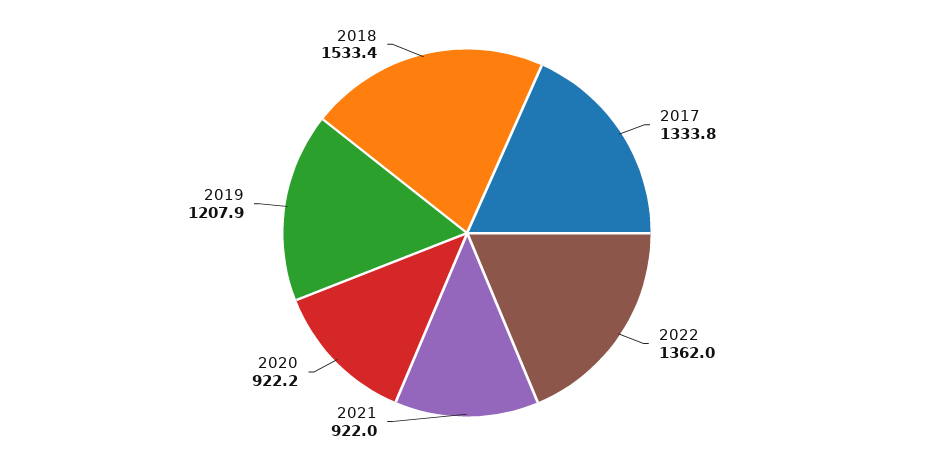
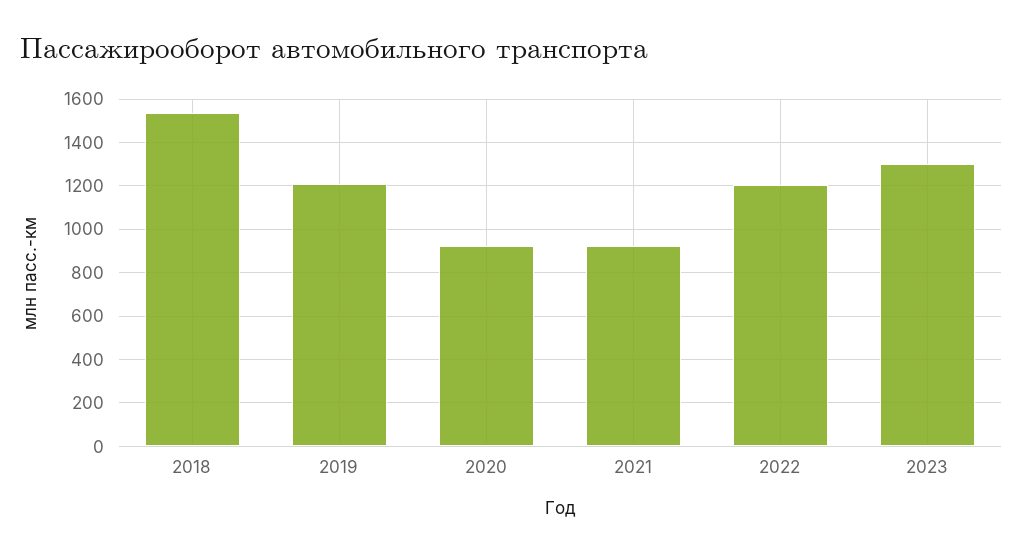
2017: 1333.8 -> none
2022: 1362 -> 1200
2023: none -> 1300

